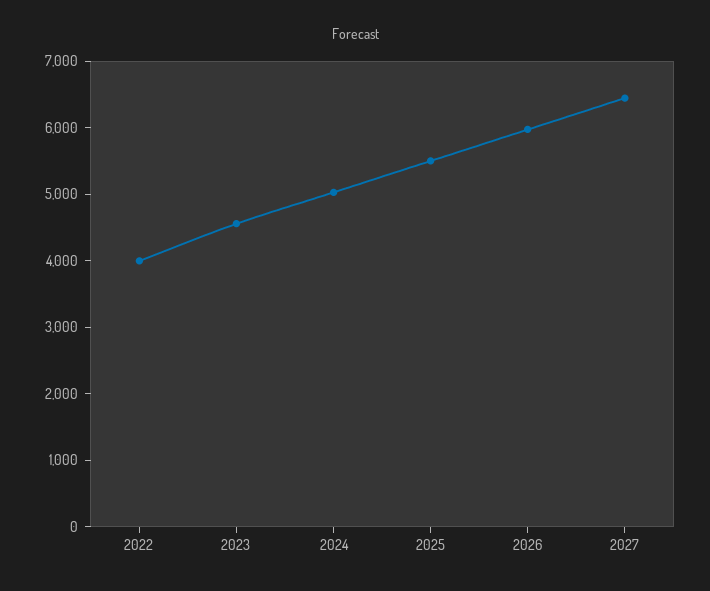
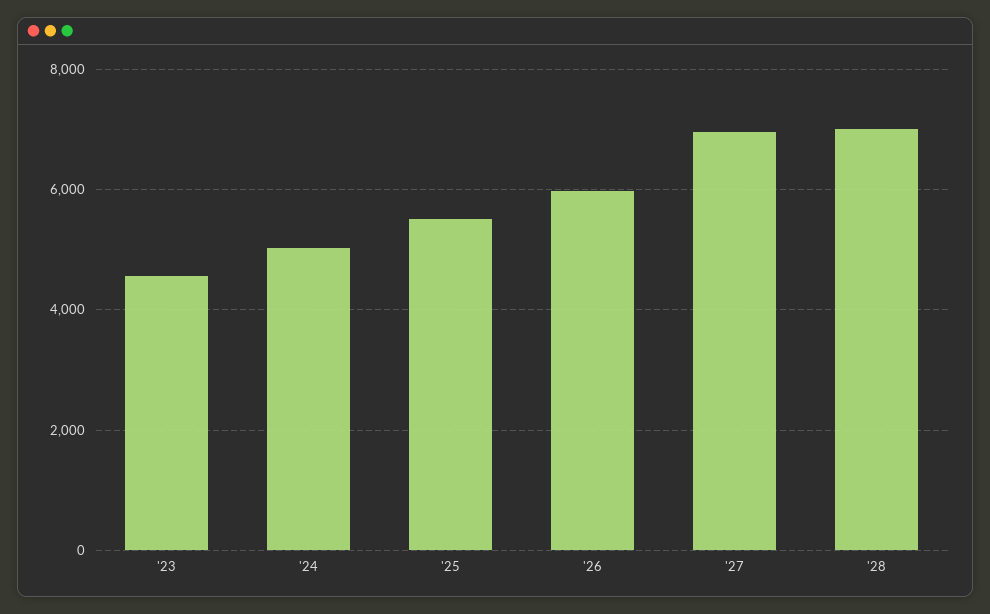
2022: 4000 -> none
2027: 6400 -> 7000
'28: none -> 7000

